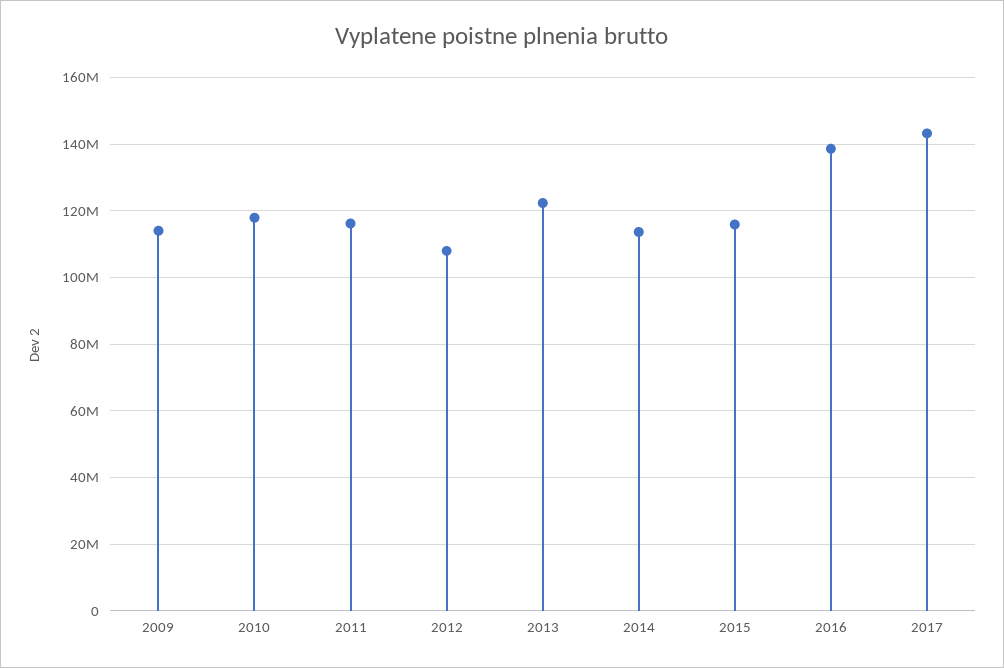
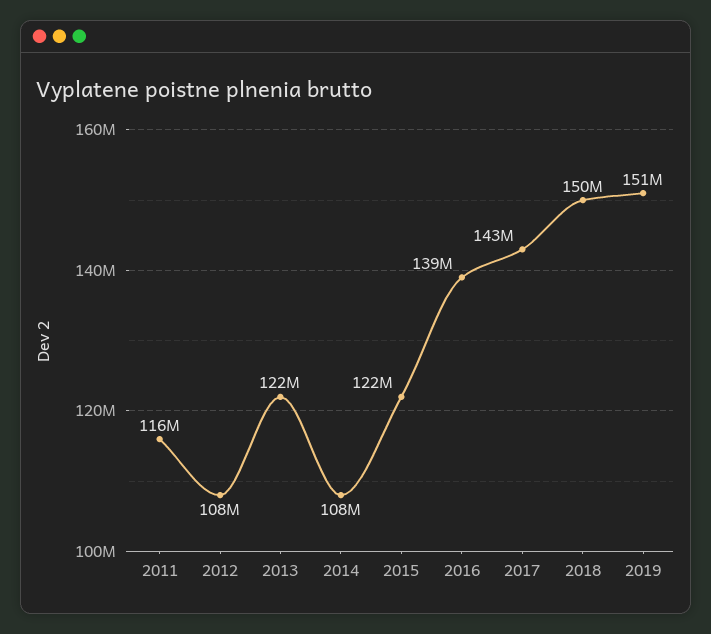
2009: 114000000 -> none
2010: 118000000 -> none
2014: 114000000 -> 108000000
2015: 116000000 -> 122000000
2018: none -> 150000000
2019: none -> 151000000

